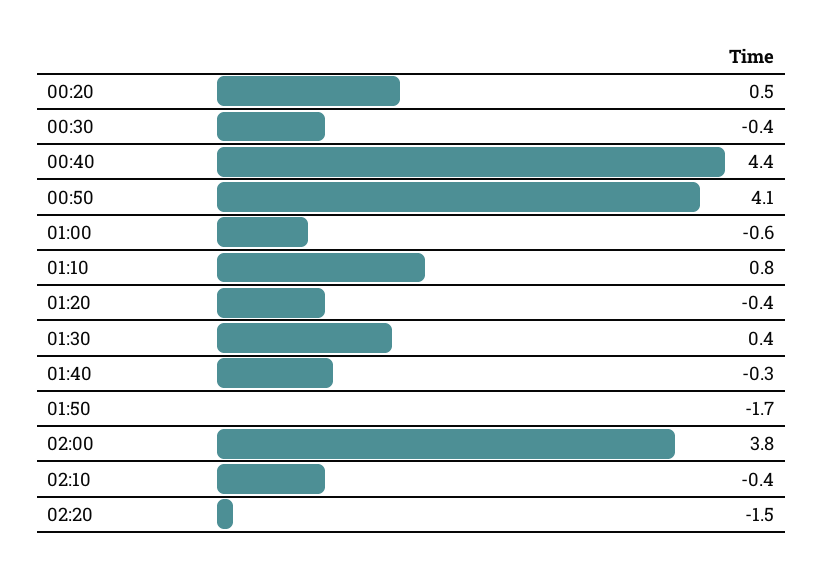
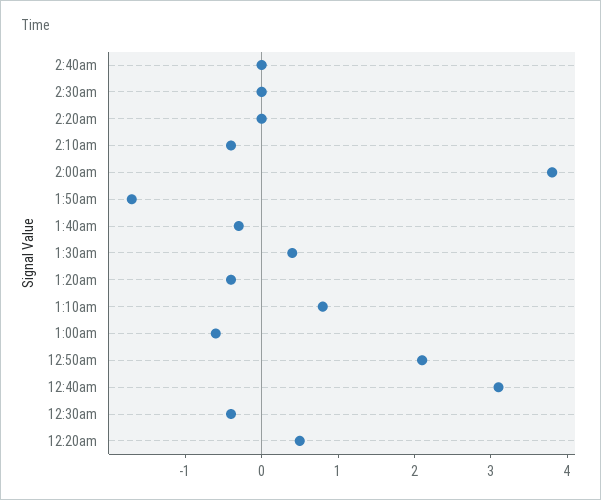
00:40: 4.4 -> 3
00:50: 4.1 -> 2
02:20: -1.5 -> 0
2:40am: none -> 0
2:30am: none -> 0

